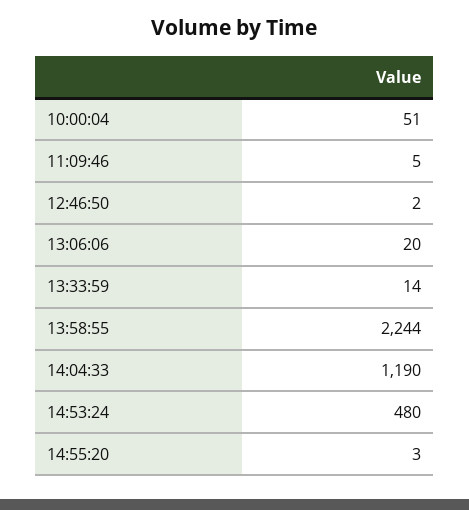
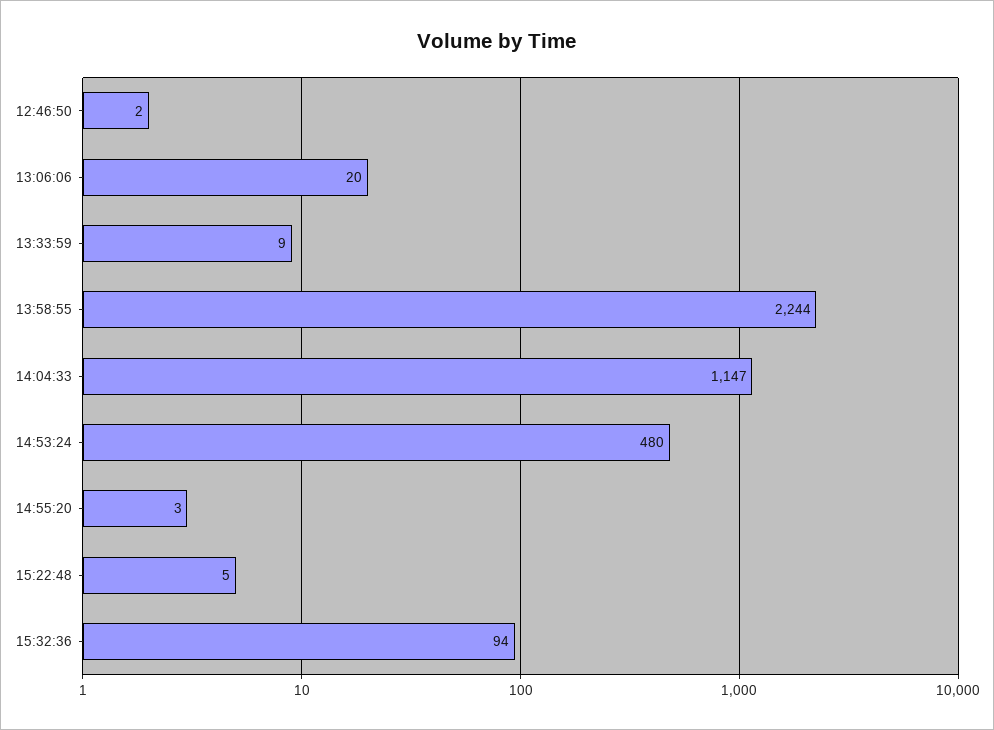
10:00:04: 51 -> none
11:09:46: 5 -> none
13:33:59: 14 -> 9
14:04:33: 1190 -> 1147
15:22:48: none -> 5
15:32:36: none -> 94

